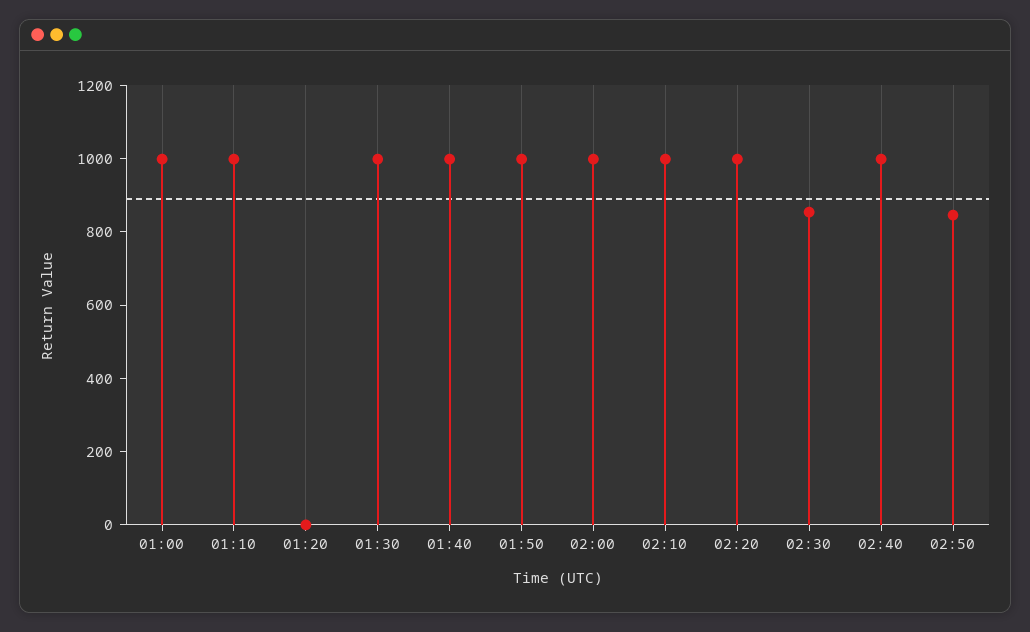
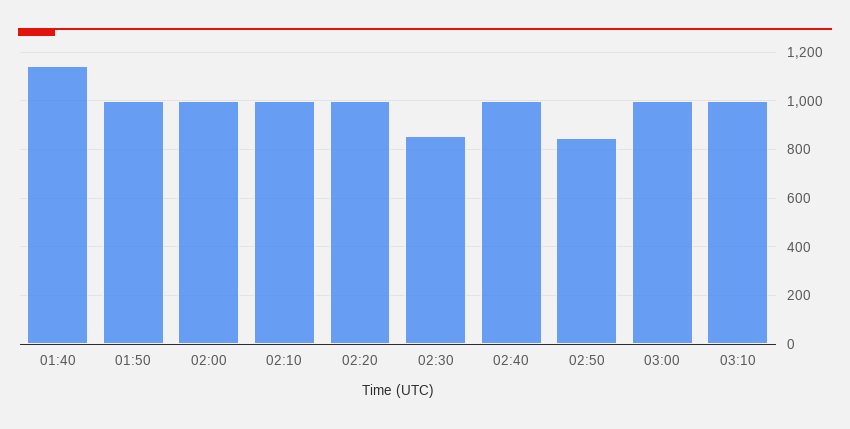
01:00: 1000 -> none
01:10: 1000 -> none
01:20: 0 -> none
01:30: 1000 -> none
01:40: 1000 -> 1150
03:00: none -> 1000
03:10: none -> 1000

